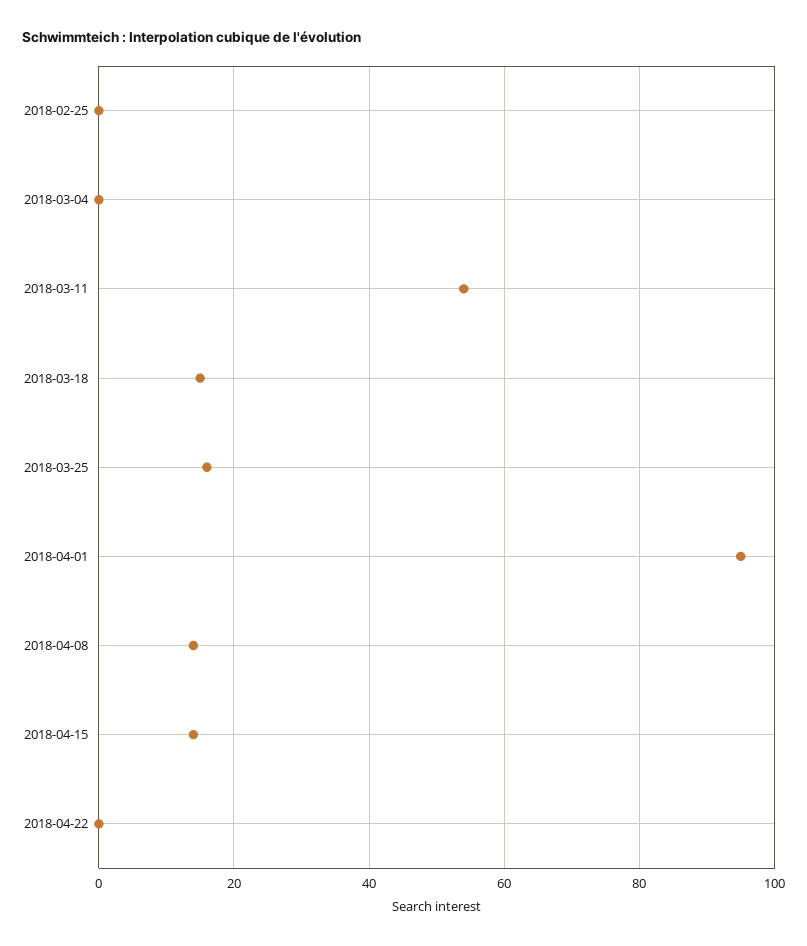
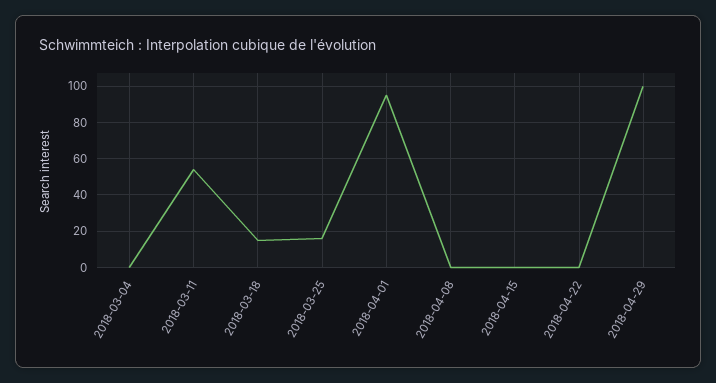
2018-02-25: 0 -> none
2018-04-08: 15 -> 0
2018-04-15: 15 -> 0
2018-04-29: none -> 100

